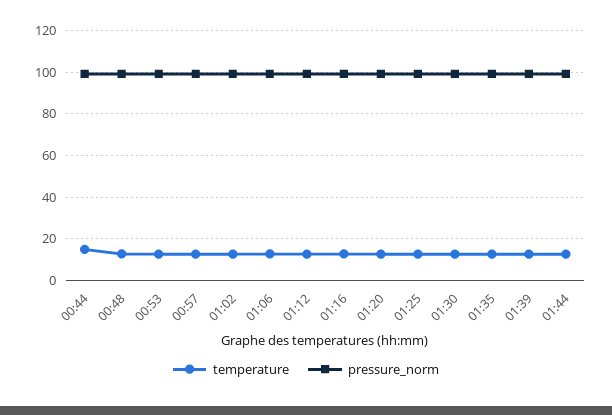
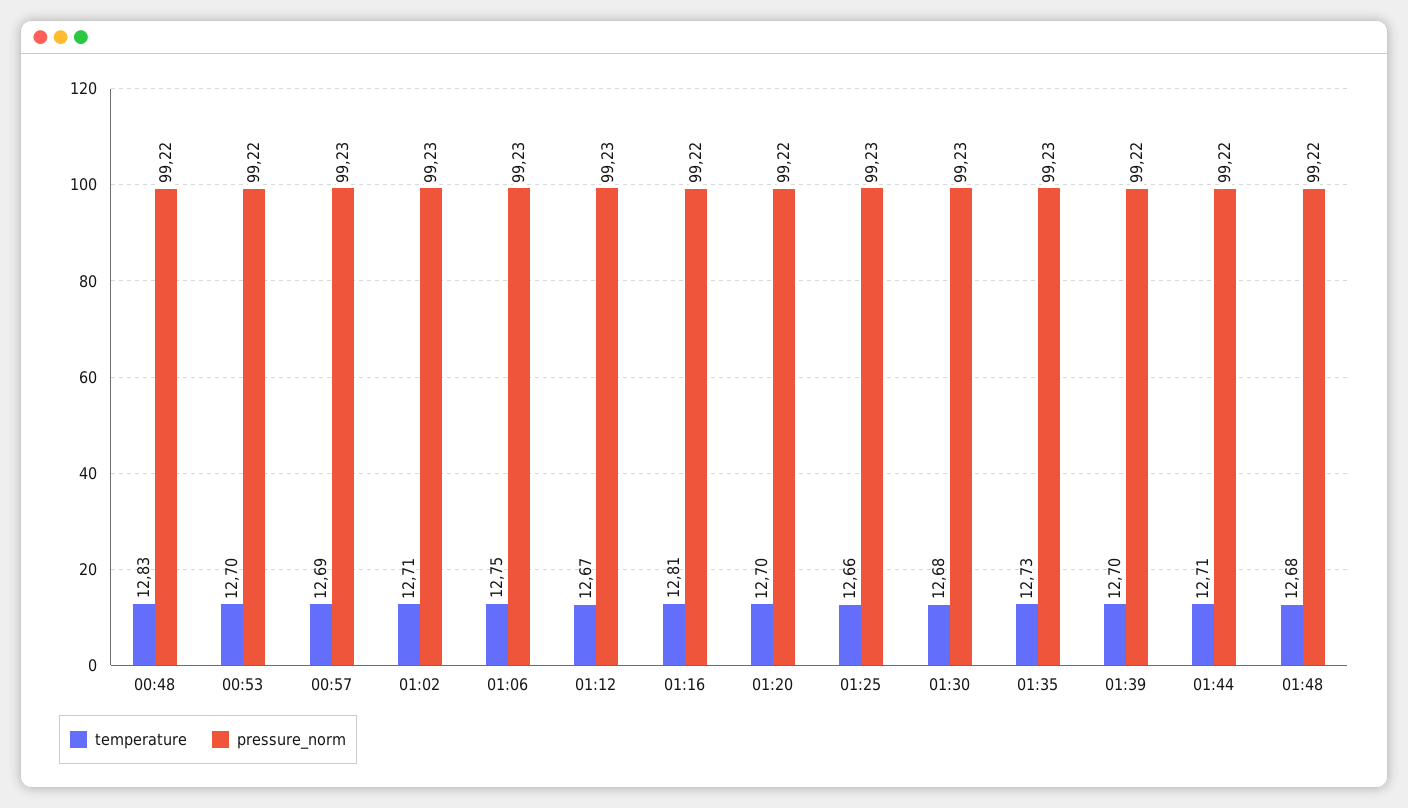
temperature, 00:44: 15 -> none
pressure_norm, 00:44: 100 -> none
temperature, 01:48: none -> 12.68
pressure_norm, 01:48: none -> 99.22

